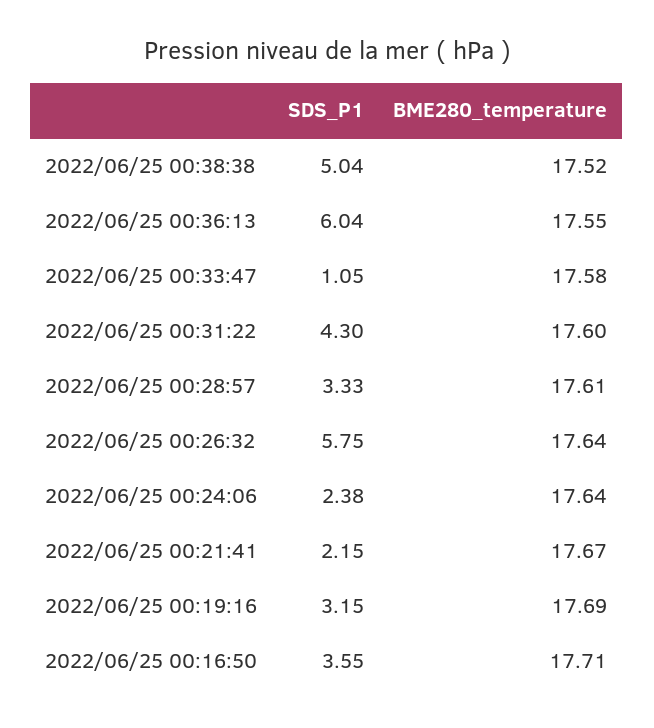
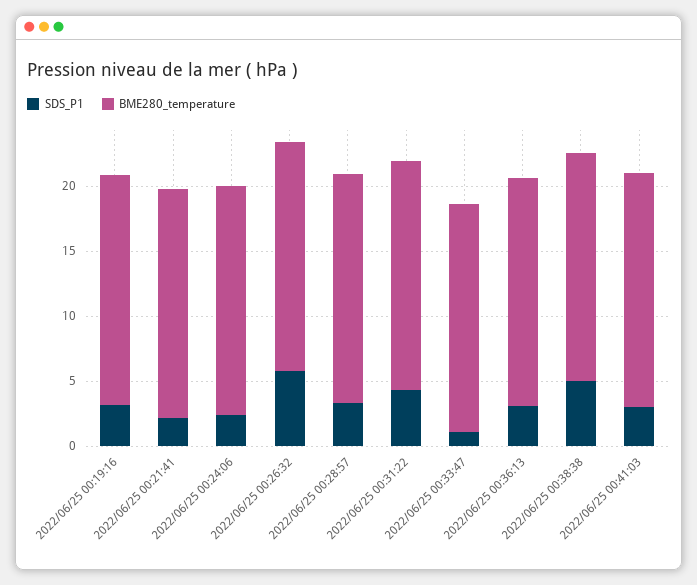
SDS_P1, 2022/06/25 00:36:13: 6.04 -> 3
SDS_P1, 2022/06/25 00:16:50: 3.55 -> none
BME280_temperature, 2022/06/25 00:16:50: 17.71 -> none
SDS_P1, 2022/06/25 00:41:03: none -> 3
BME280_temperature, 2022/06/25 00:41:03: none -> 18

